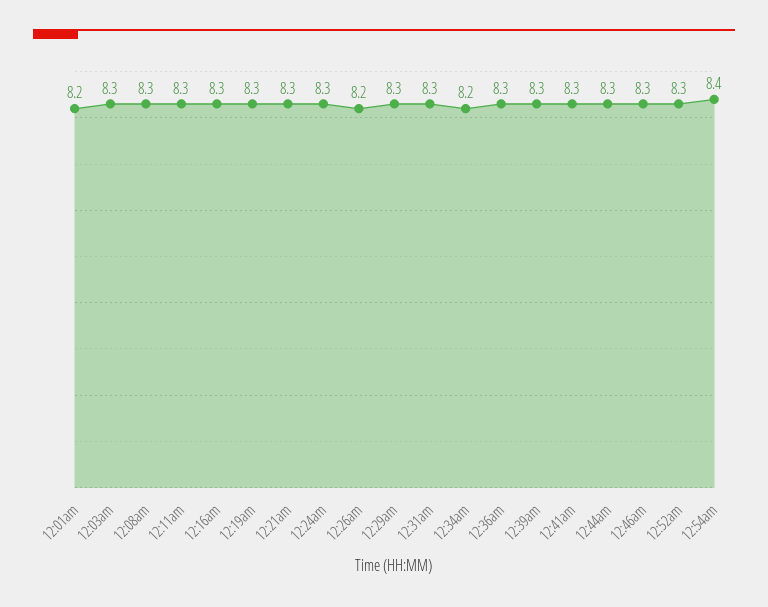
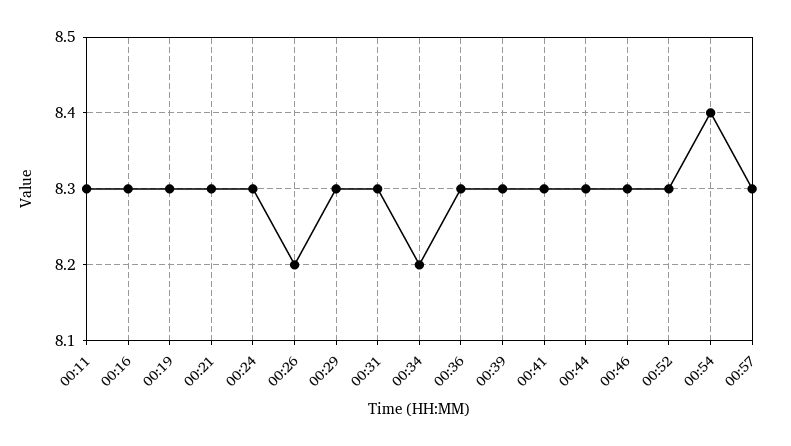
12:01am: 8.2 -> none
12:03am: 8.3 -> none
12:08am: 8.3 -> none
00:57: none -> 8.3

